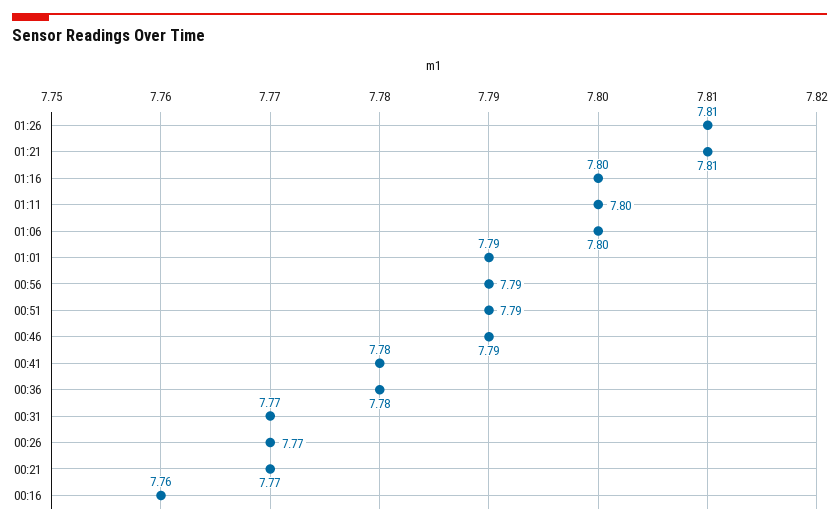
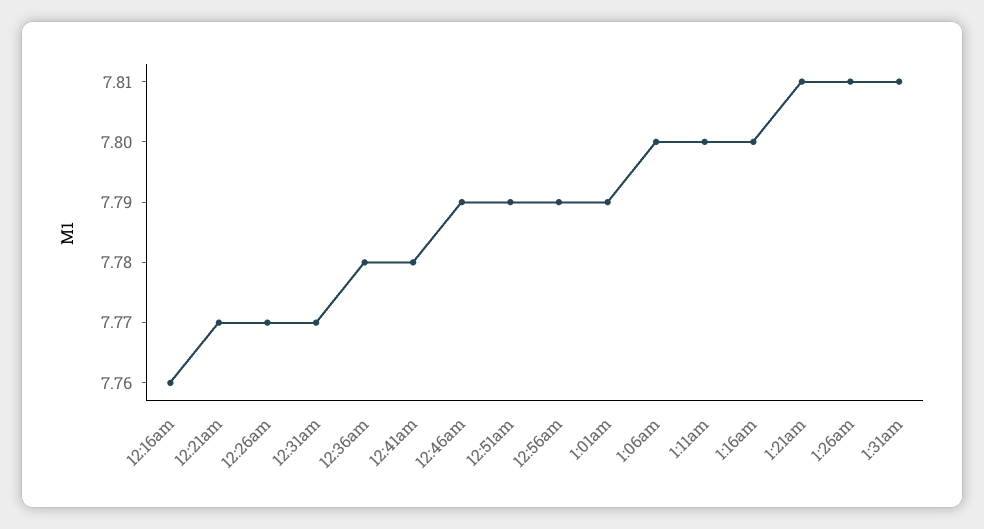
1:31am: none -> 7.81

